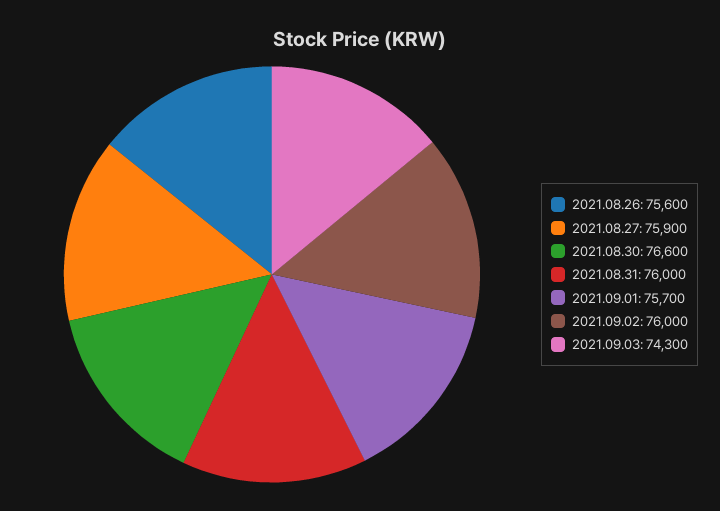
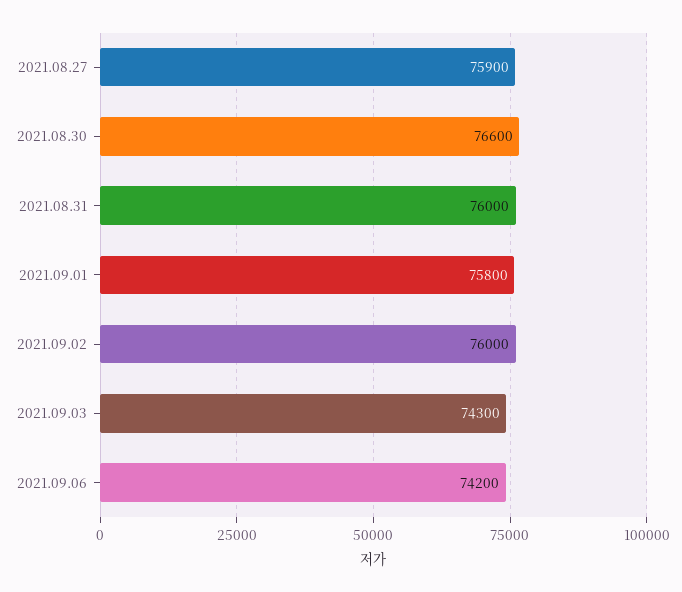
2021.08.26: 75600 -> none
2021.09.01: 75700 -> 75800
2021.09.06: none -> 74200

